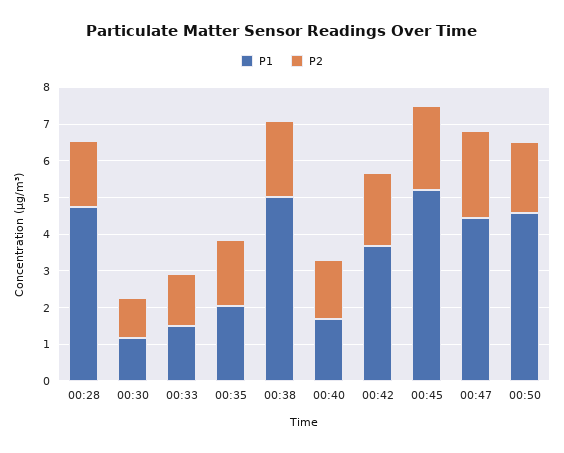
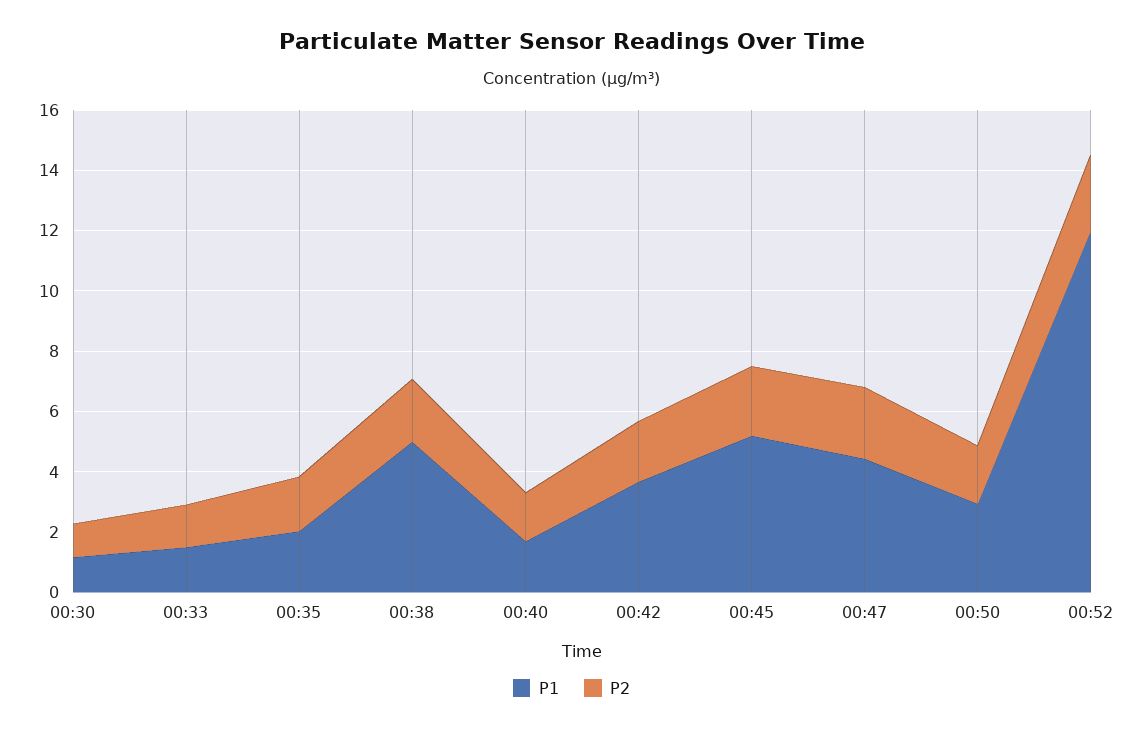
P1, 00:28: 4.75 -> none
P2, 00:28: 1.75 -> none
P1, 00:50: 4.5 -> 3
P1, 00:52: none -> 12
P2, 00:52: none -> 2.5

